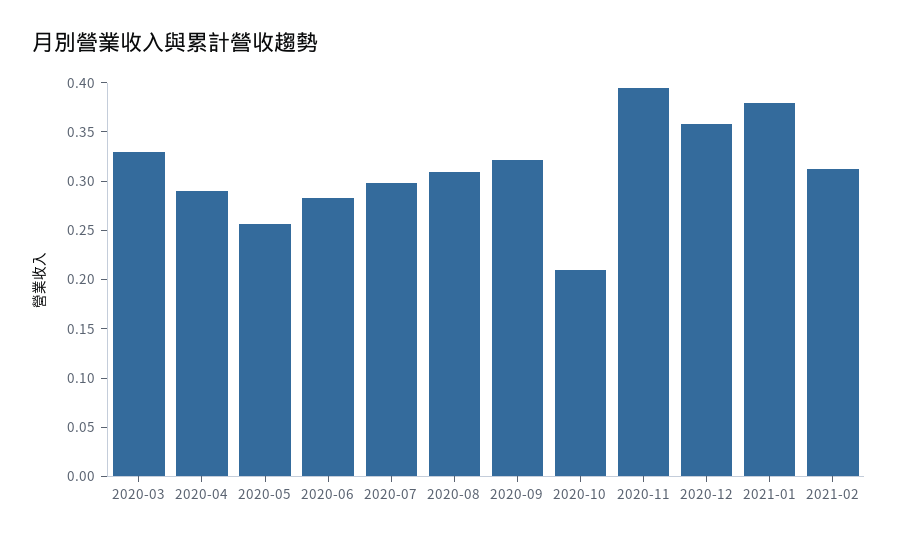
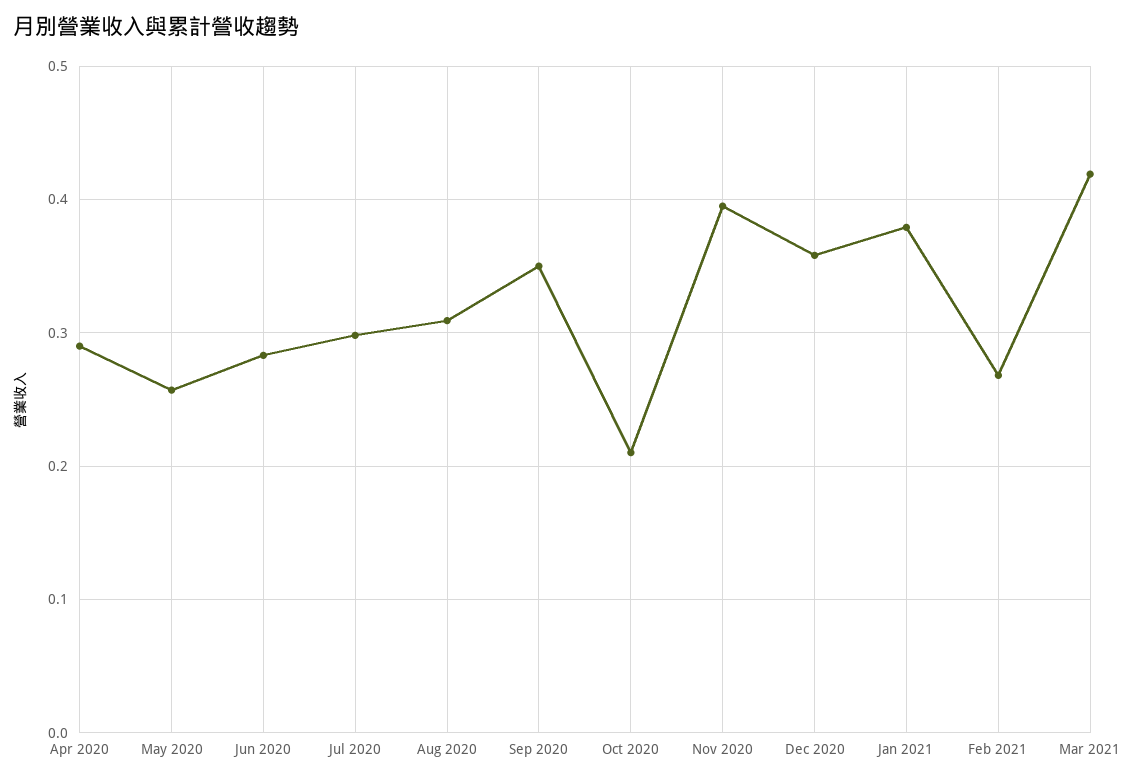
2020-03: 0.33 -> none
2020-09: 0.32 -> 0.35
2021-02: 0.31 -> 0.27
Mar 2021: none -> 0.42

